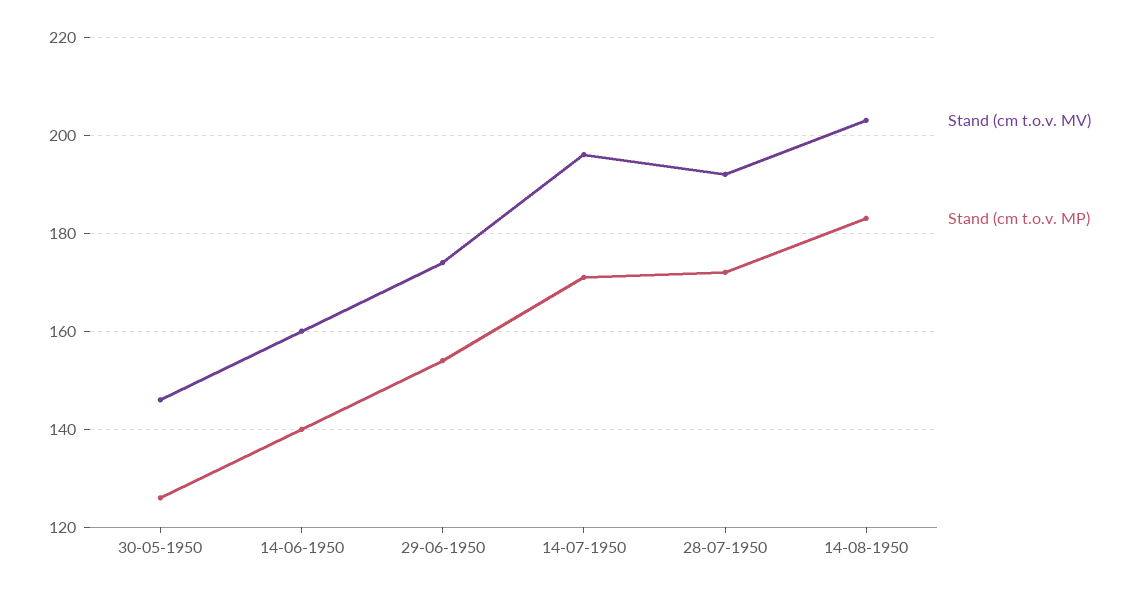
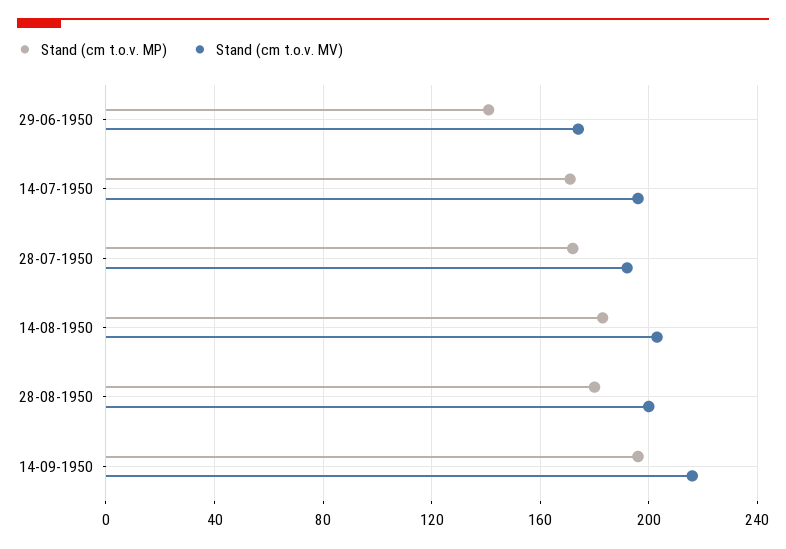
Stand (cm t.o.v. MV), 30-05-1950: 145 -> none
Stand (cm t.o.v. MP), 30-05-1950: 125 -> none
Stand (cm t.o.v. MV), 14-06-1950: 160 -> none
Stand (cm t.o.v. MP), 14-06-1950: 140 -> none
Stand (cm t.o.v. MP), 29-06-1950: 155 -> 140
Stand (cm t.o.v. MP), 28-08-1950: none -> 180
Stand (cm t.o.v. MV), 28-08-1950: none -> 200
Stand (cm t.o.v. MP), 14-09-1950: none -> 195
Stand (cm t.o.v. MV), 14-09-1950: none -> 215

